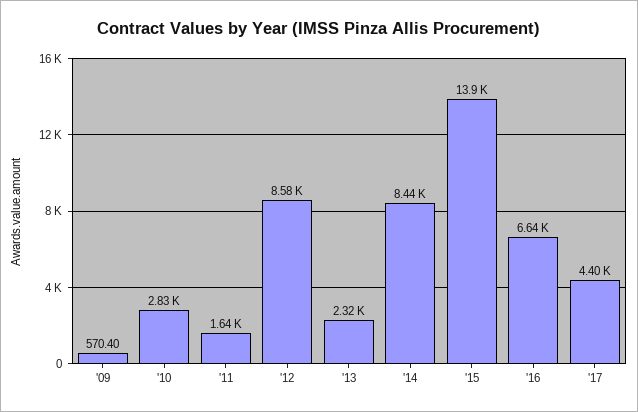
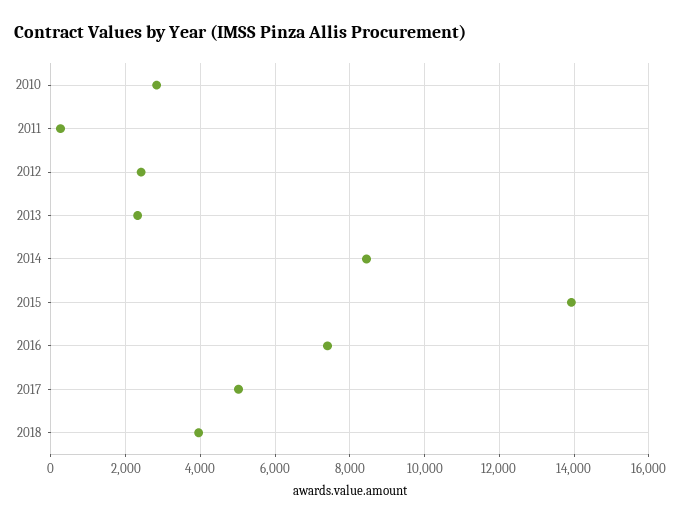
'09: 570.4 -> none
'11: 1640 -> 200
'12: 8580 -> 2400
'16: 6640 -> 7400
'17: 4400 -> 5000
2018: none -> 4000

